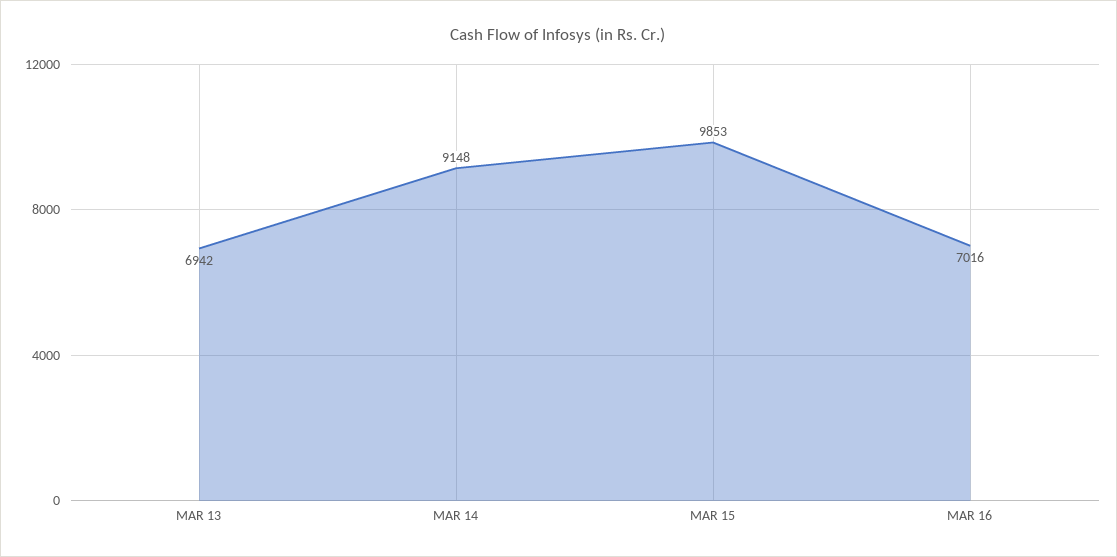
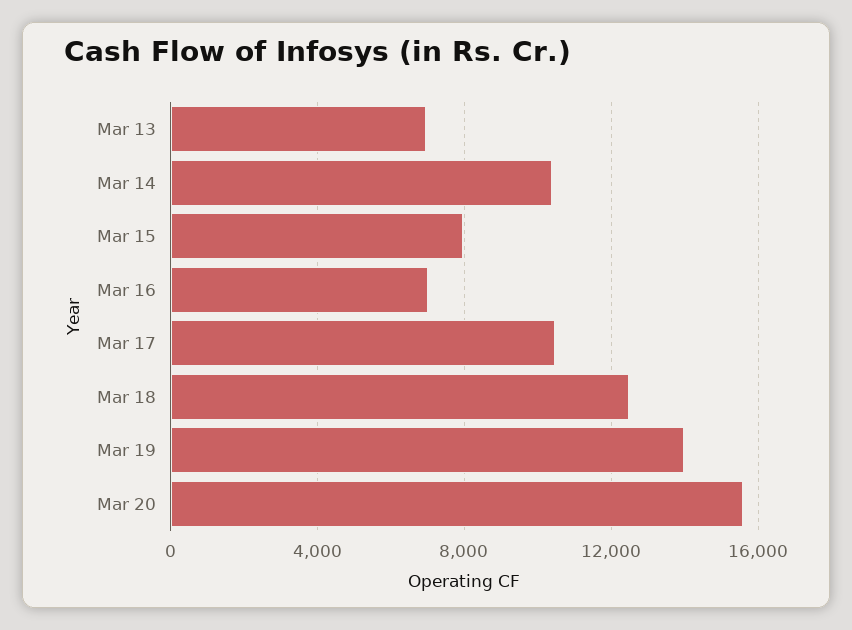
MAR 14: 9148 -> 10500
MAR 15: 9853 -> 8000
Mar 17: none -> 10500
Mar 18: none -> 12500
Mar 19: none -> 14000
Mar 20: none -> 15500

